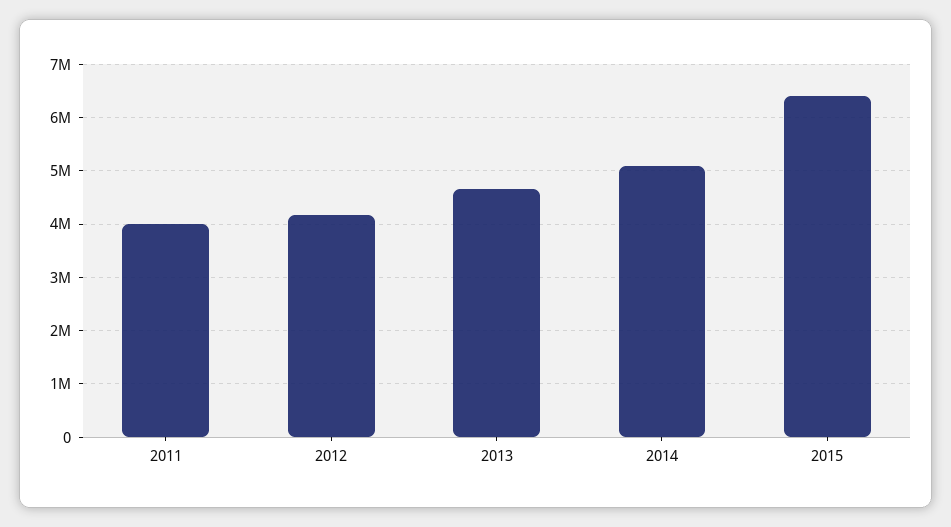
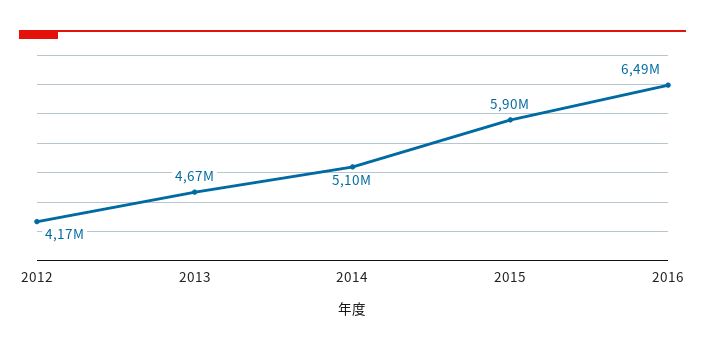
2011: 4000000 -> none
2015: 6400000 -> 5900000
2016: none -> 6490000

